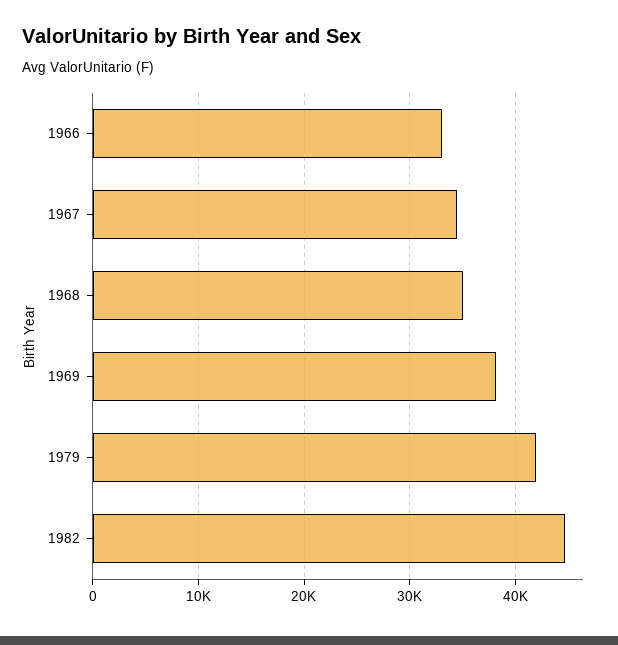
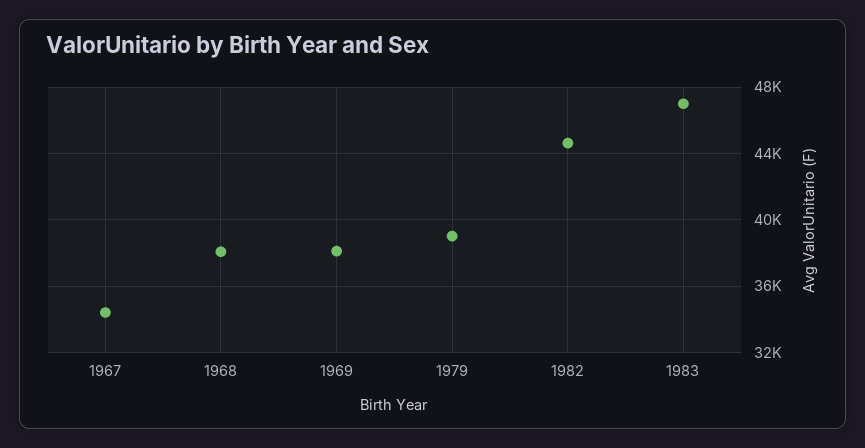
1966: 33000 -> none
1968: 35000 -> 38000
1979: 42000 -> 39000
1983: none -> 47000

